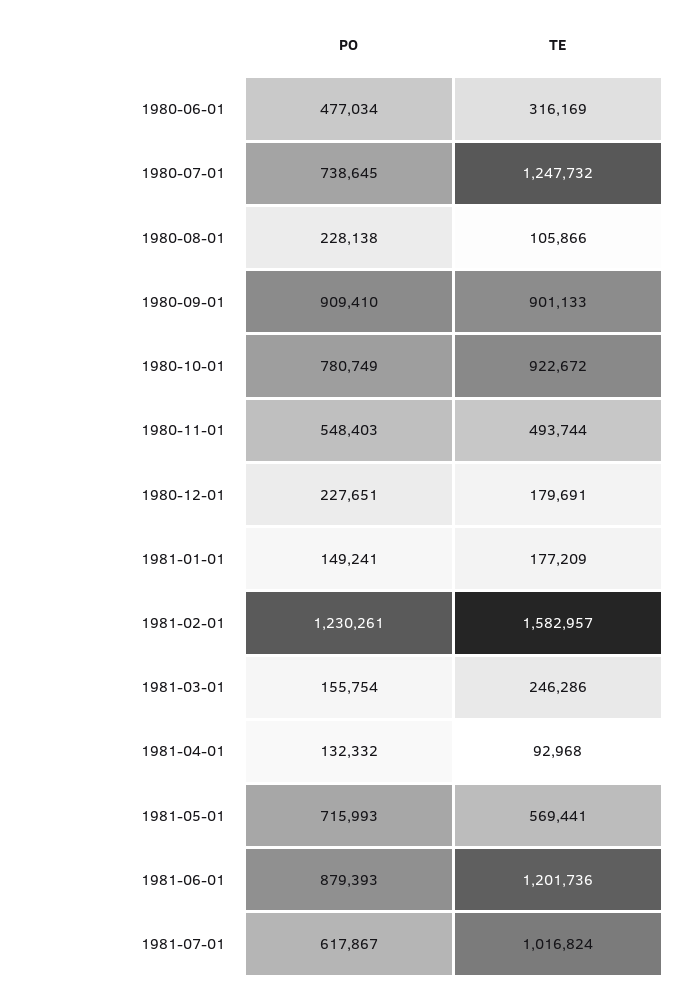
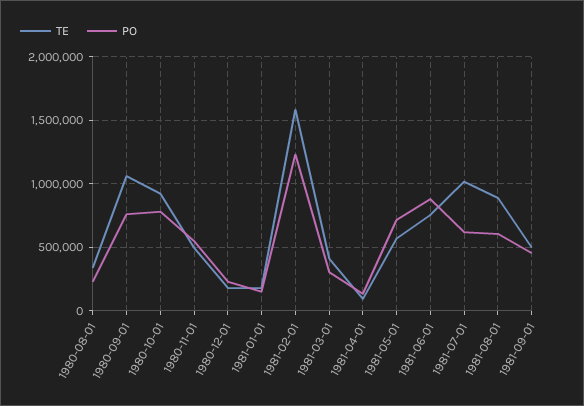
PO, 1980-06-01: 477034 -> none
TE, 1980-06-01: 316169 -> none
PO, 1980-07-01: 738645 -> none
TE, 1980-07-01: 1247732 -> none
TE, 1980-08-01: 105866 -> 350000
PO, 1980-09-01: 909410 -> 750000
TE, 1980-09-01: 901133 -> 1050000
PO, 1981-03-01: 155754 -> 300000
TE, 1981-03-01: 246286 -> 400000
TE, 1981-06-01: 1201736 -> 750000
TE, 1981-08-01: none -> 900000
PO, 1981-08-01: none -> 600000
TE, 1981-09-01: none -> 500000
PO, 1981-09-01: none -> 450000

